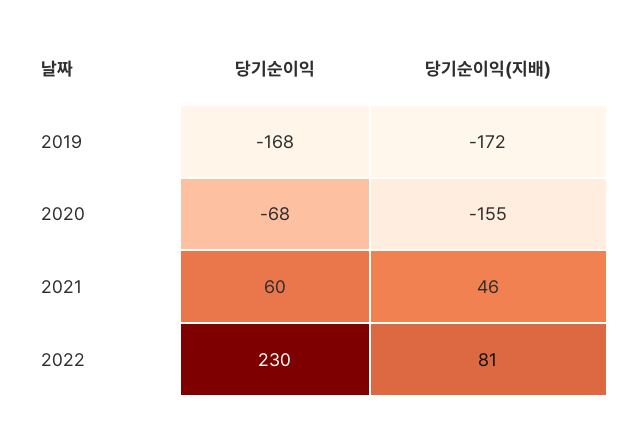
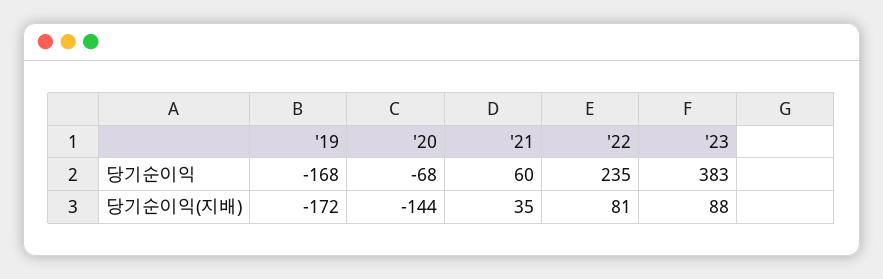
당기순이익(지배), 2020: -155 -> -144
당기순이익(지배), 2021: 46 -> 35
당기순이익, 2022: 230 -> 235
당기순이익, '23: none -> 383
당기순이익(지배), '23: none -> 88

